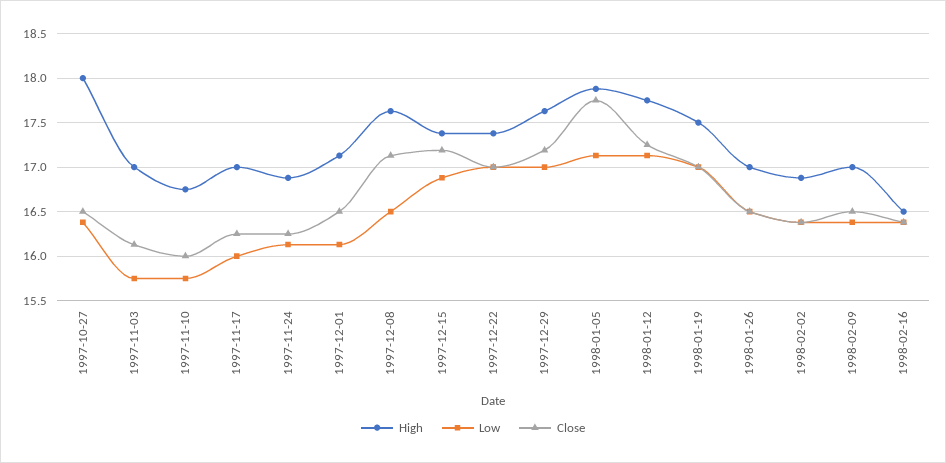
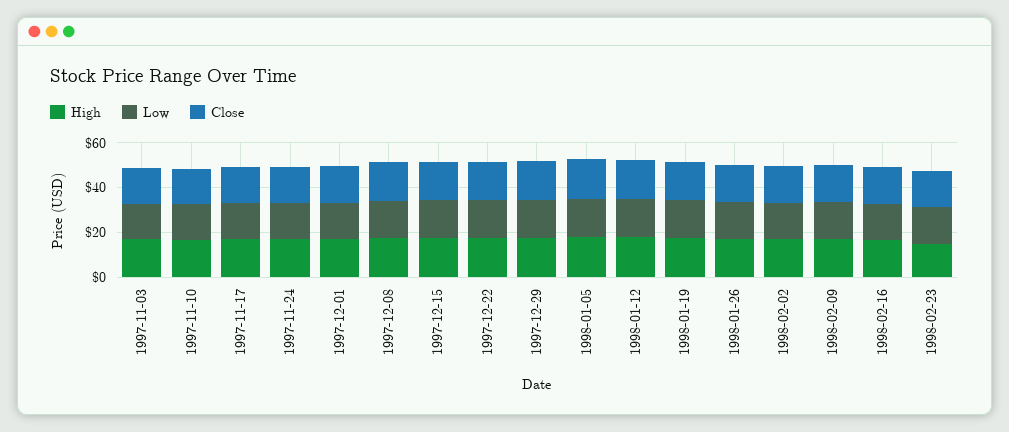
High, 1997-10-27: 18 -> none
Low, 1997-10-27: 16.4 -> none
Close, 1997-10-27: 16.5 -> none
High, 1998-02-23: none -> 15
Low, 1998-02-23: none -> 15
Close, 1998-02-23: none -> 15

